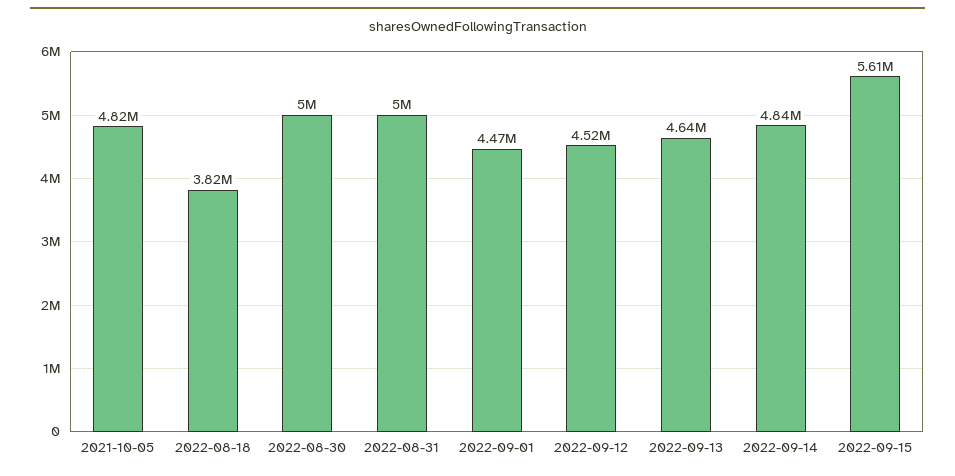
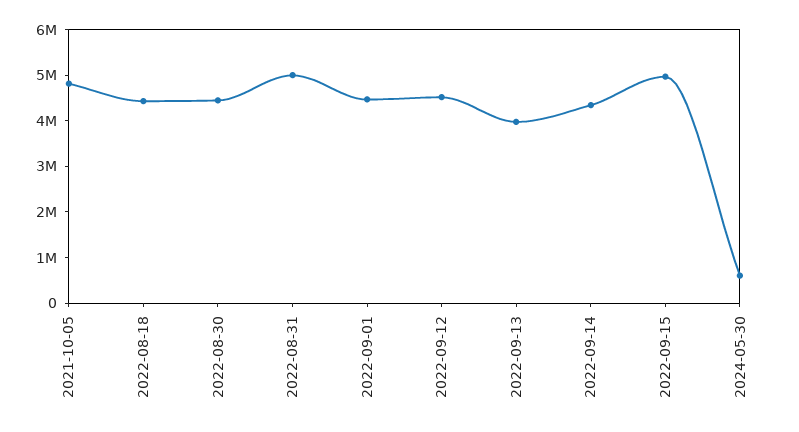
2022-08-18: 3820000 -> 4400000
2022-08-30: 5000000 -> 4400000
2022-09-13: 4640000 -> 4000000
2022-09-14: 4840000 -> 4400000
2022-09-15: 5610000 -> 5000000
2024-05-30: none -> 600000

